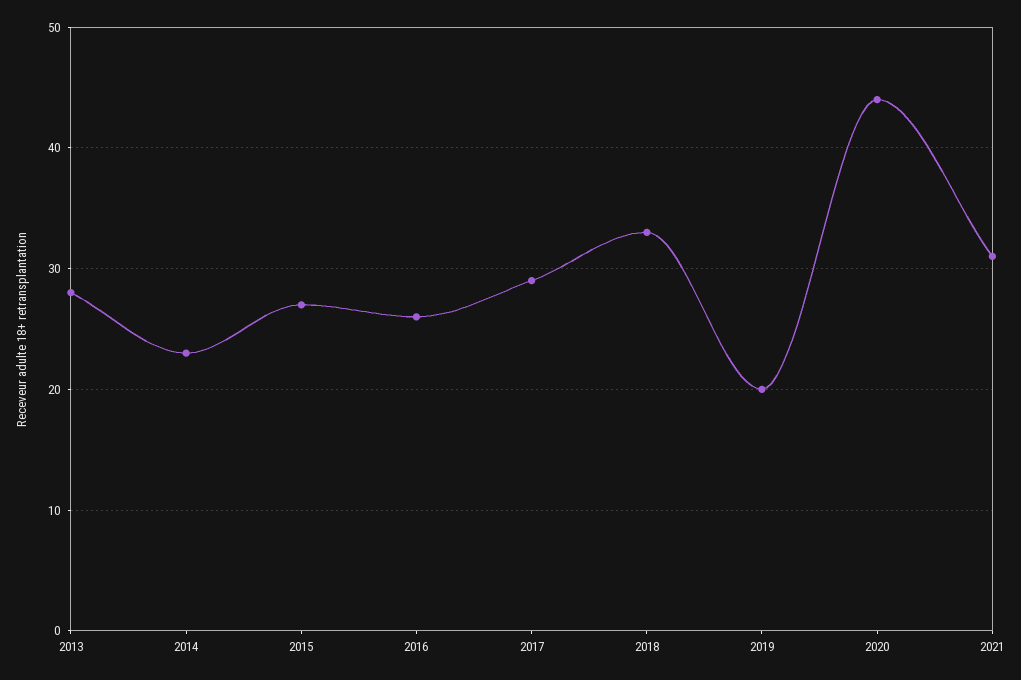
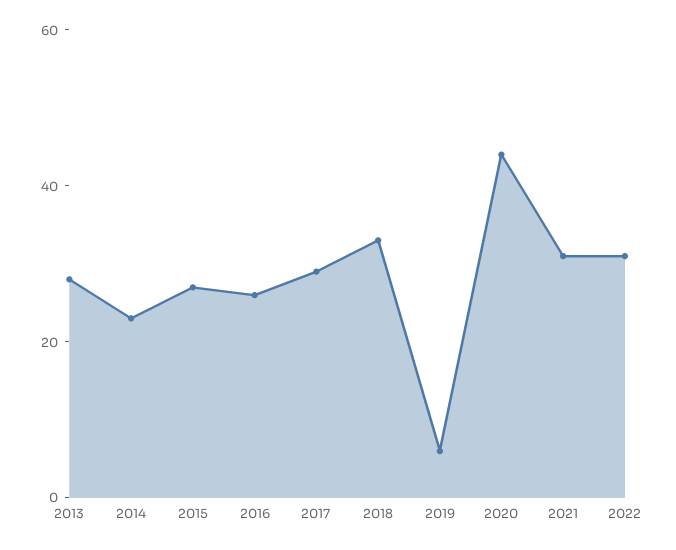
2019: 20 -> 5
2022: none -> 30

